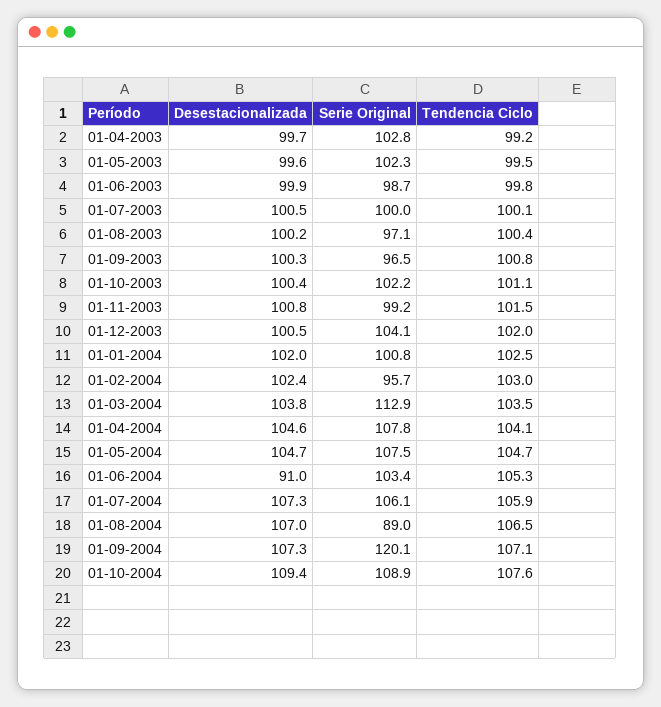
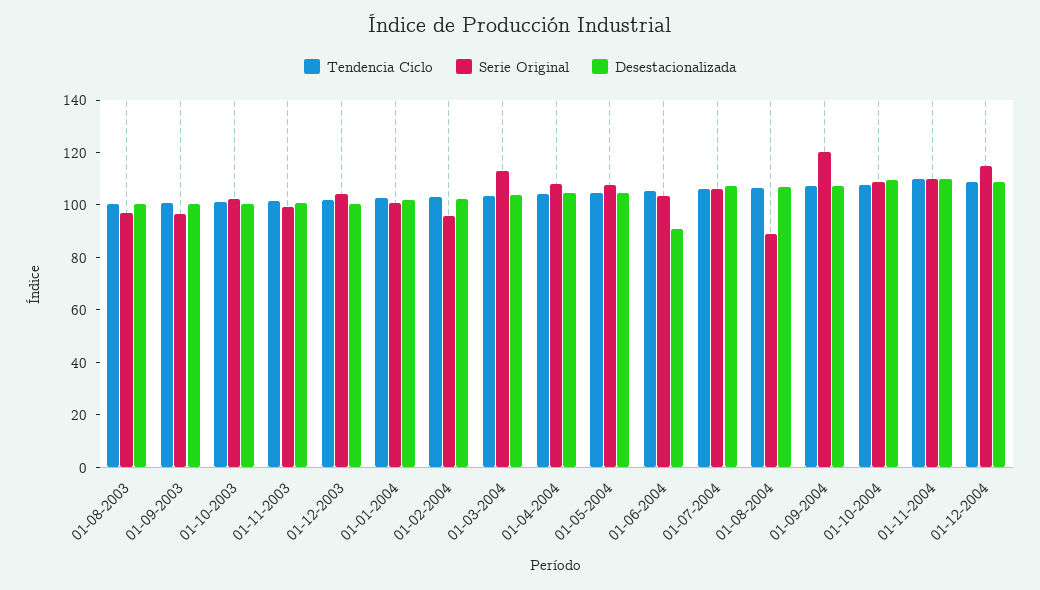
Desestacionalizada, 01-04-2003: 99.7 -> none
Serie Original, 01-04-2003: 102.8 -> none
Tendencia Ciclo, 01-04-2003: 99.2 -> none
Desestacionalizada, 01-05-2003: 99.6 -> none
Serie Original, 01-05-2003: 102.3 -> none
Tendencia Ciclo, 01-05-2003: 99.5 -> none
Desestacionalizada, 01-06-2003: 99.9 -> none
Serie Original, 01-06-2003: 98.7 -> none
Tendencia Ciclo, 01-06-2003: 99.8 -> none
Desestacionalizada, 01-07-2003: 100.5 -> none
Serie Original, 01-07-2003: 100 -> none
Tendencia Ciclo, 01-07-2003: 100.1 -> none
Tendencia Ciclo, 01-11-2004: none -> 110
Serie Original, 01-11-2004: none -> 110
Desestacionalizada, 01-11-2004: none -> 110
Tendencia Ciclo, 01-12-2004: none -> 110
Serie Original, 01-12-2004: none -> 115
Desestacionalizada, 01-12-2004: none -> 110

